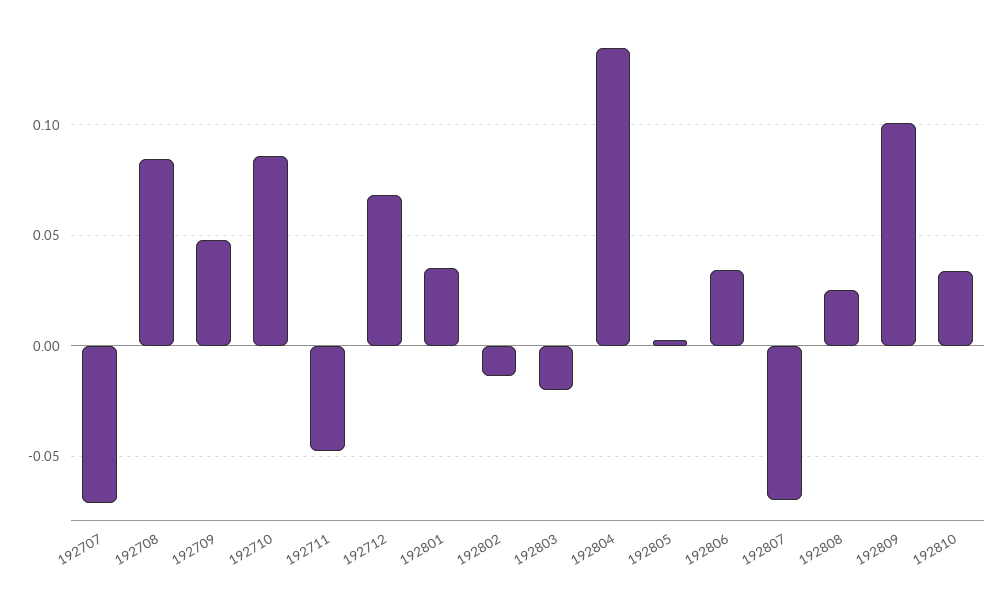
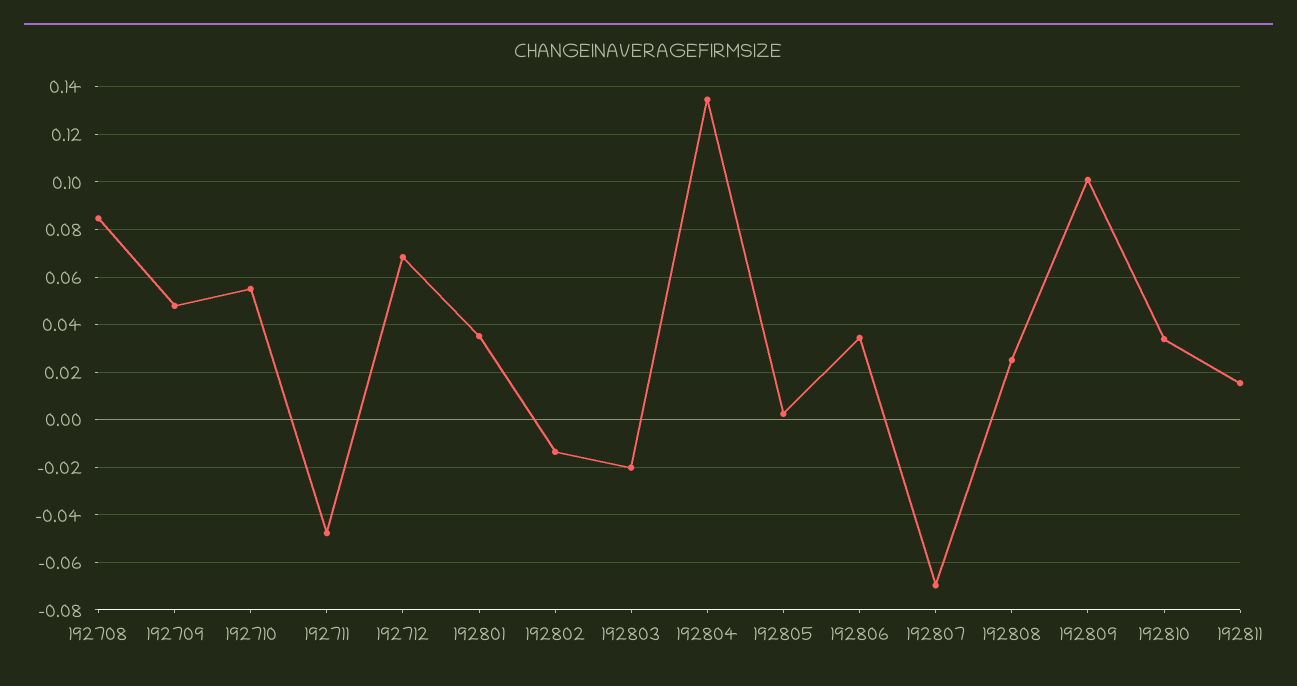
192707: -0.07 -> none
192710: 0.085 -> 0.055
192811: none -> 0.015

